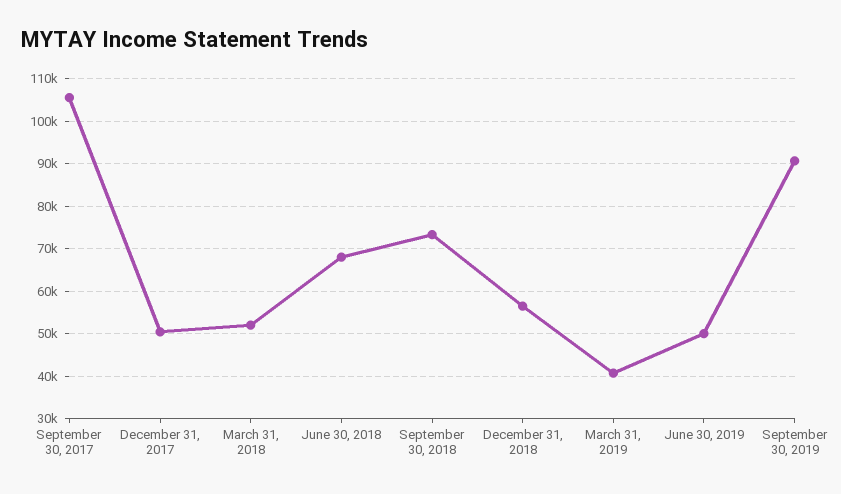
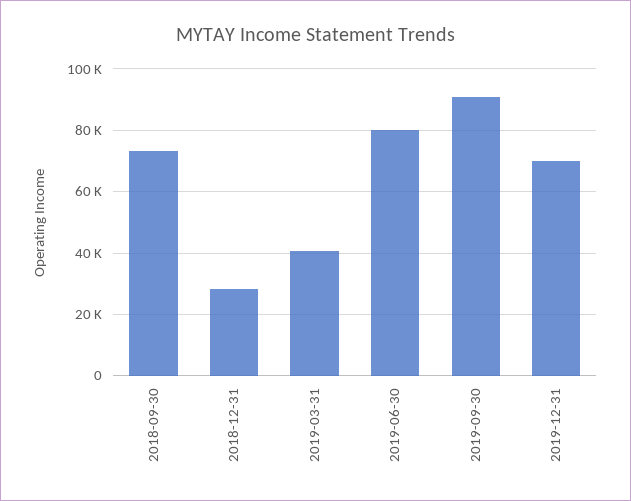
September 30, 2017: 106000 -> none
December 31, 2017: 50000 -> none
March 31, 2018: 52000 -> none
June 30, 2018: 68000 -> none
December 31, 2018: 56000 -> 28000
June 30, 2019: 50000 -> 80000
2019-12-31: none -> 70000

